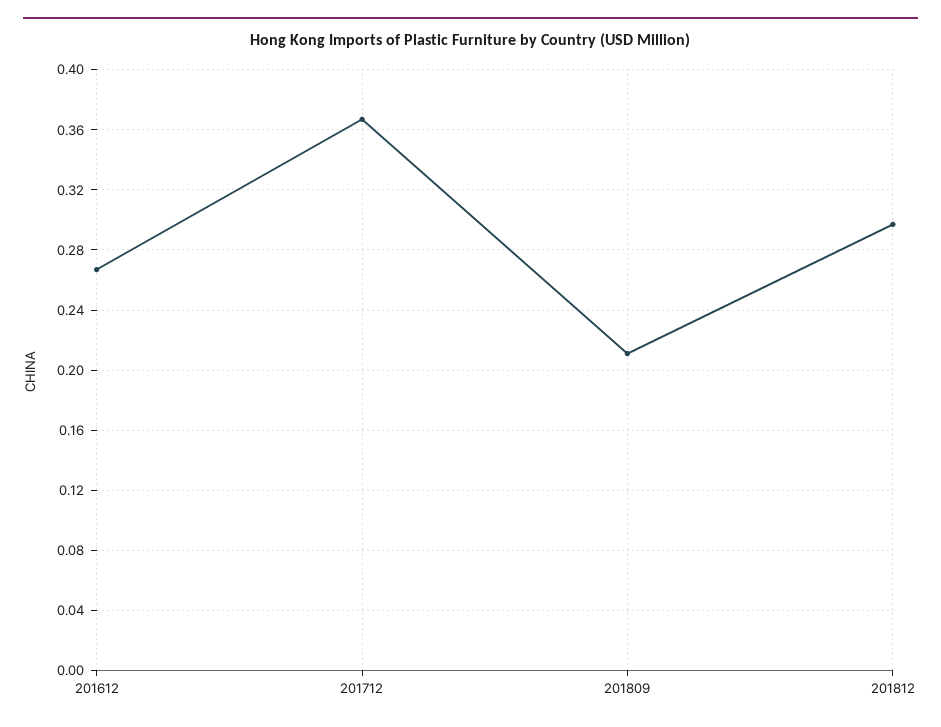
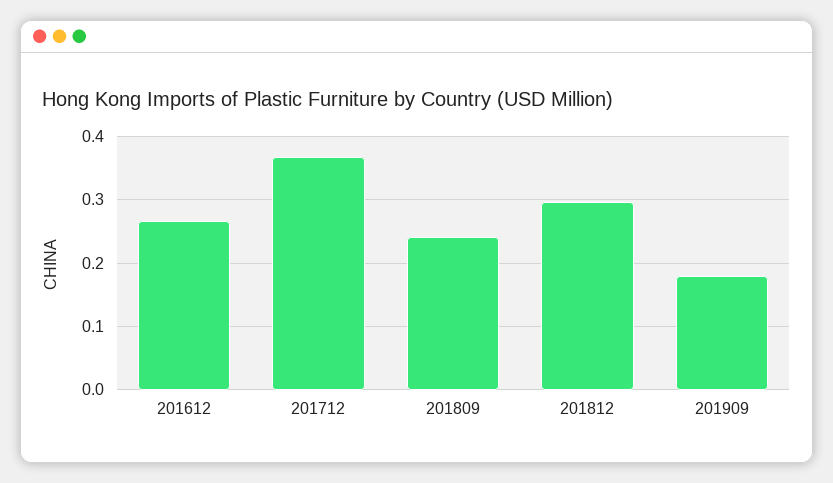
201809: 0.21 -> 0.24
201909: none -> 0.18

